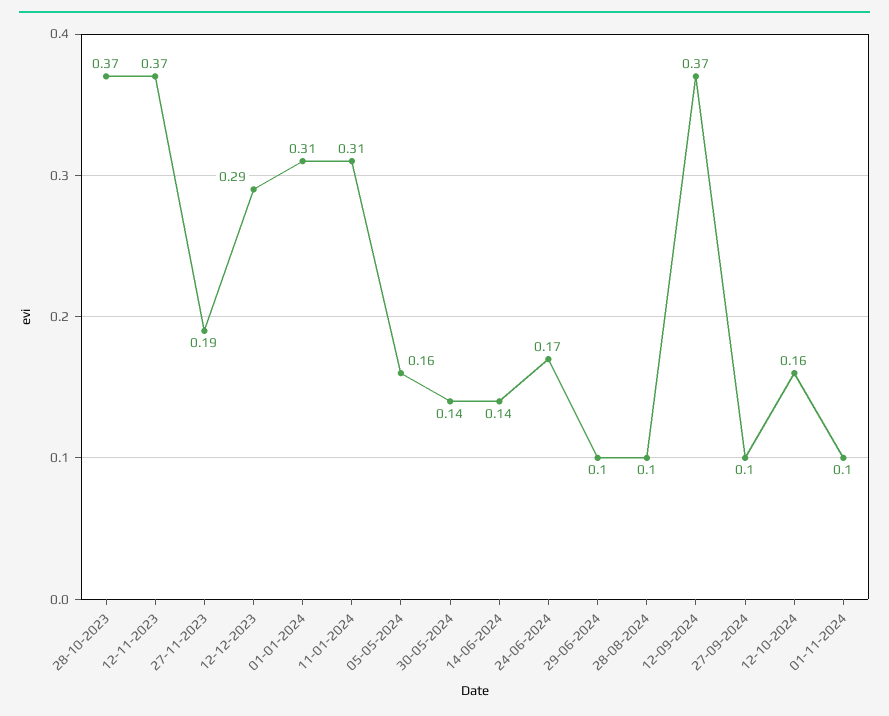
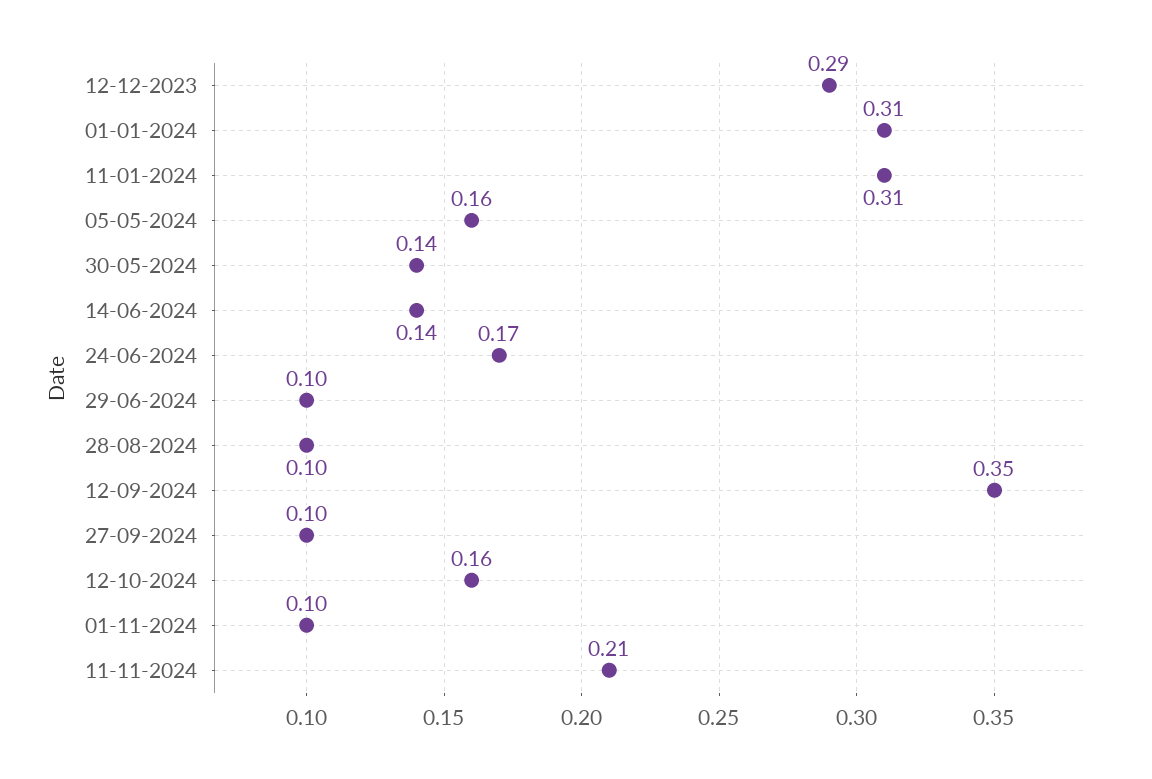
28-10-2023: 0.37 -> none
12-11-2023: 0.37 -> none
27-11-2023: 0.19 -> none
12-09-2024: 0.37 -> 0.35
11-11-2024: none -> 0.21

